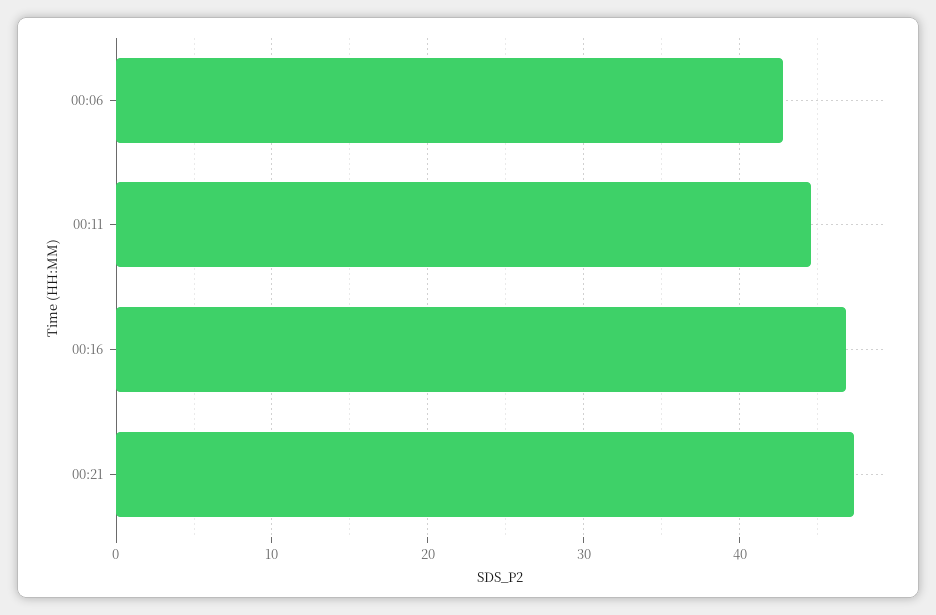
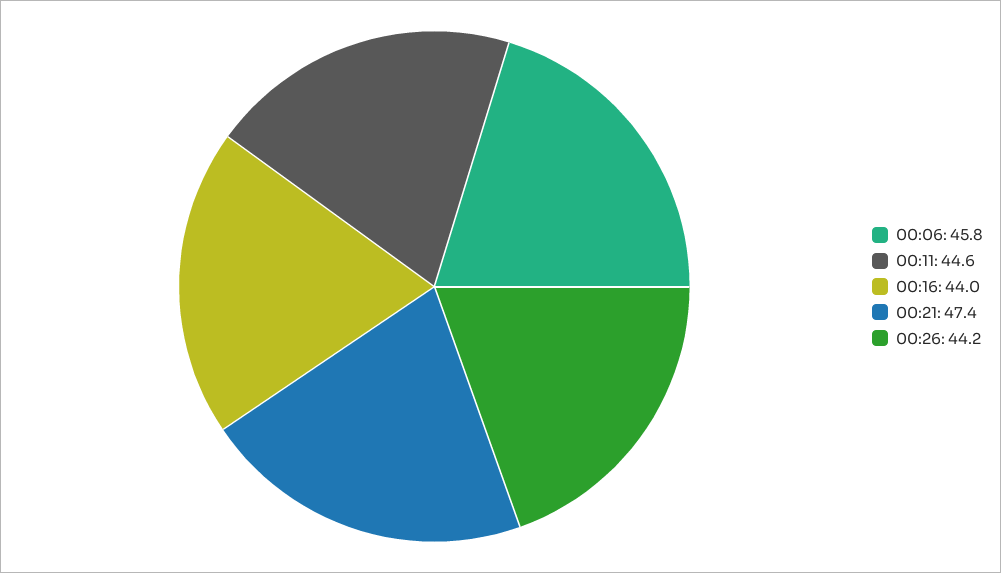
00:06: 43 -> 45.8
00:16: 47 -> 44
00:26: none -> 44.2

